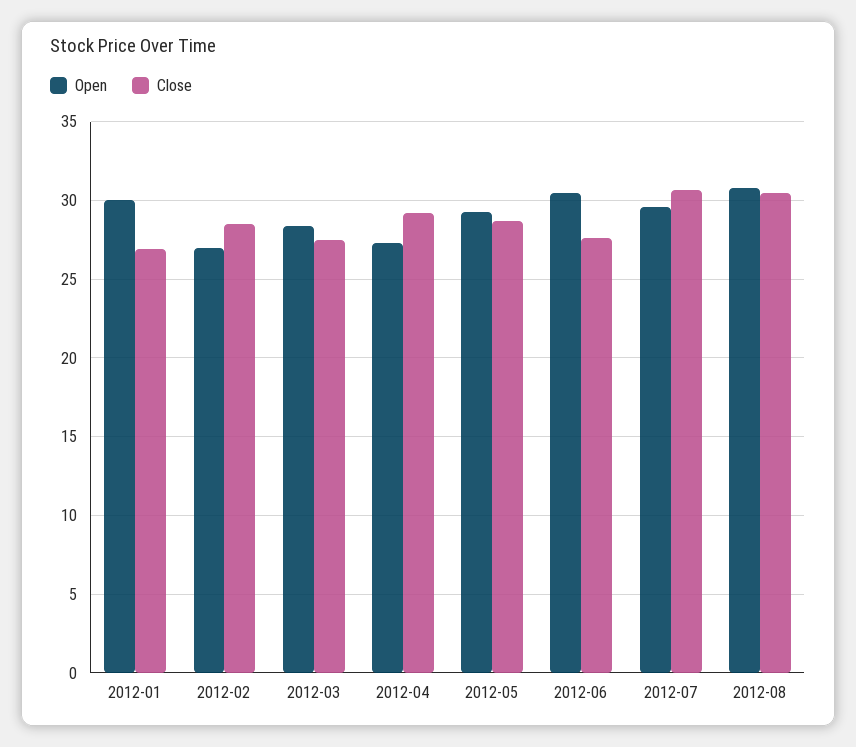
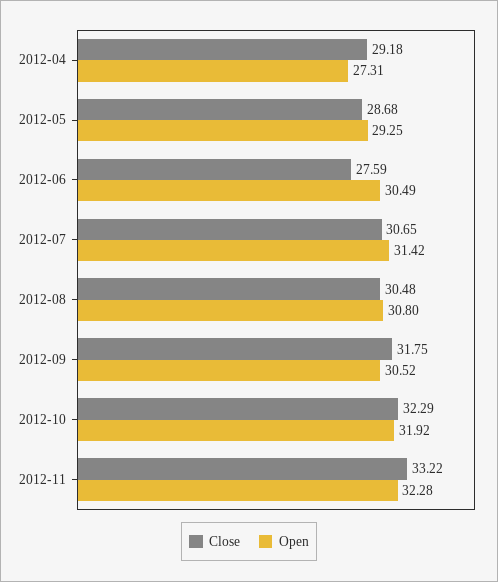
Open, 2012-01: 30 -> none
Close, 2012-01: 27 -> none
Open, 2012-02: 27 -> none
Close, 2012-02: 28.5 -> none
Open, 2012-03: 28.5 -> none
Close, 2012-03: 27.5 -> none
Open, 2012-07: 29.5 -> 31.42
Close, 2012-09: none -> 31.75
Open, 2012-09: none -> 30.52
Close, 2012-10: none -> 32.29
Open, 2012-10: none -> 31.92
Close, 2012-11: none -> 33.22
Open, 2012-11: none -> 32.28

